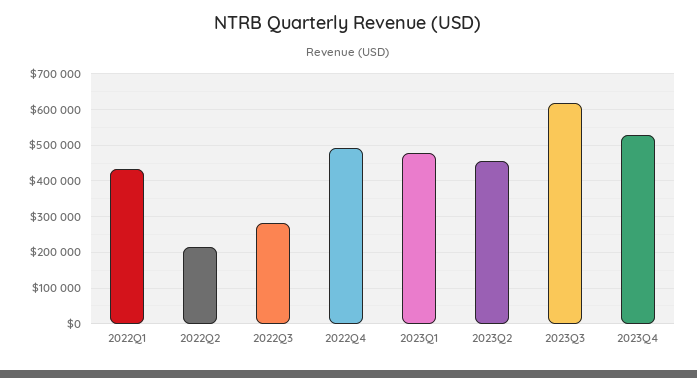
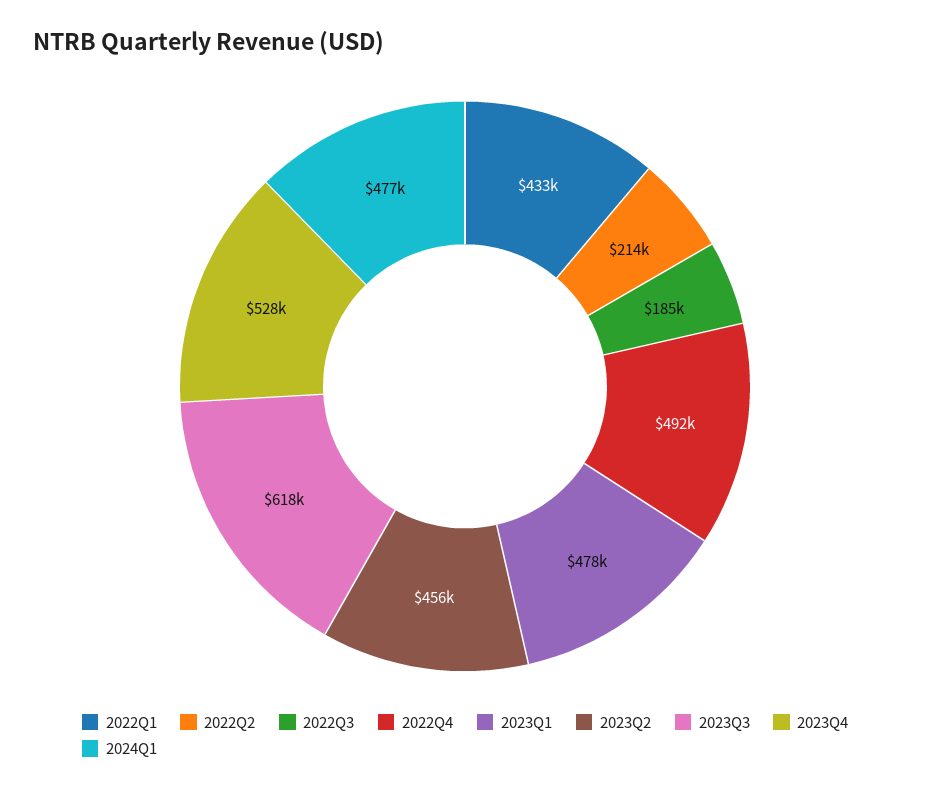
2022Q3: 280000 -> 185000
2024Q1: none -> 477000

